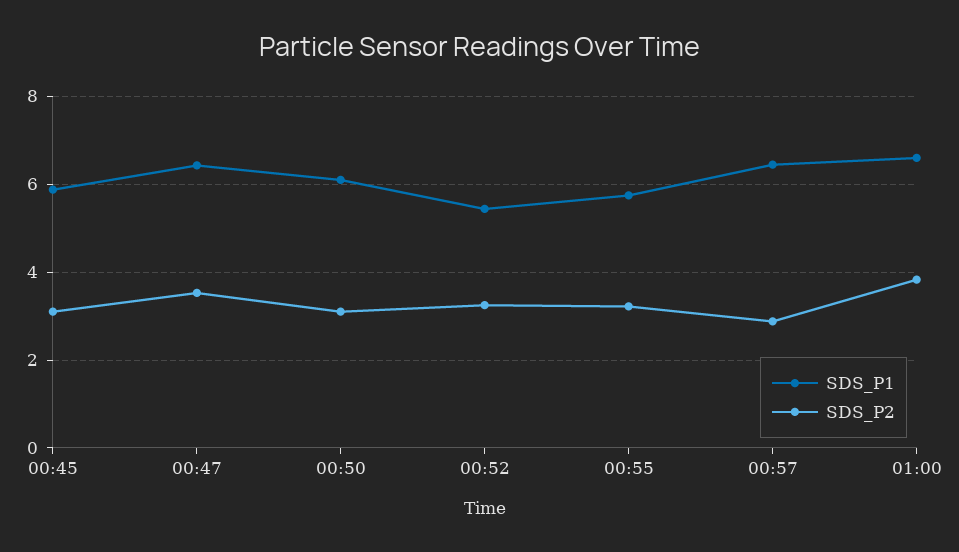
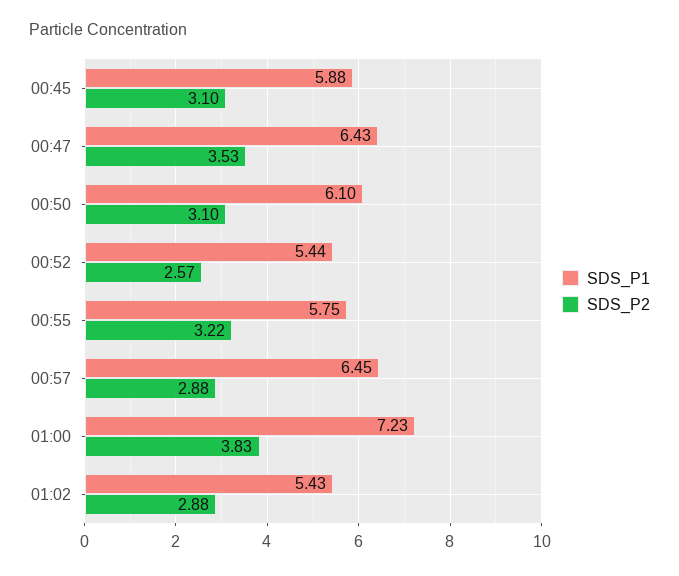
SDS_P2, 00:52: 3.2 -> 2.57
SDS_P1, 01:00: 6.6 -> 7.23
SDS_P1, 01:02: none -> 5.43
SDS_P2, 01:02: none -> 2.88

